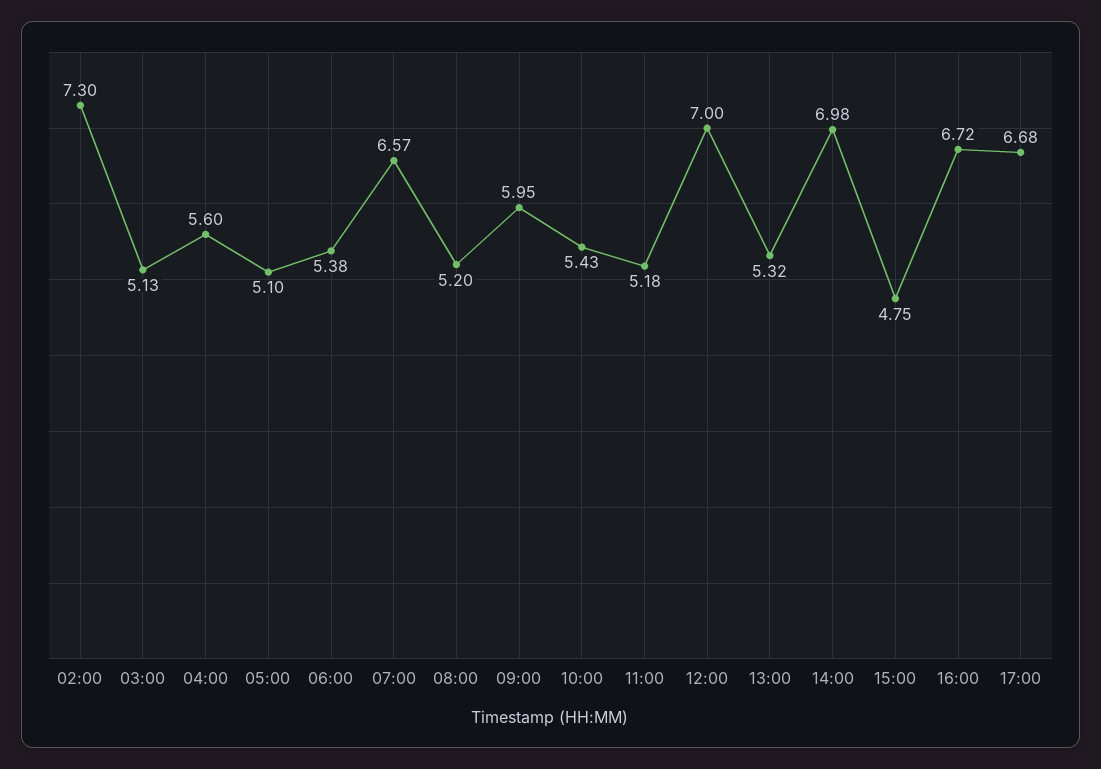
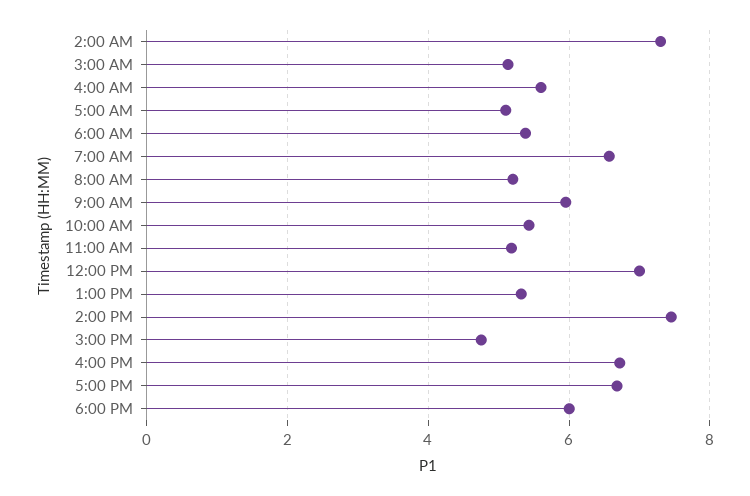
14:00: 6.98 -> 7.4
6:00 PM: none -> 6

